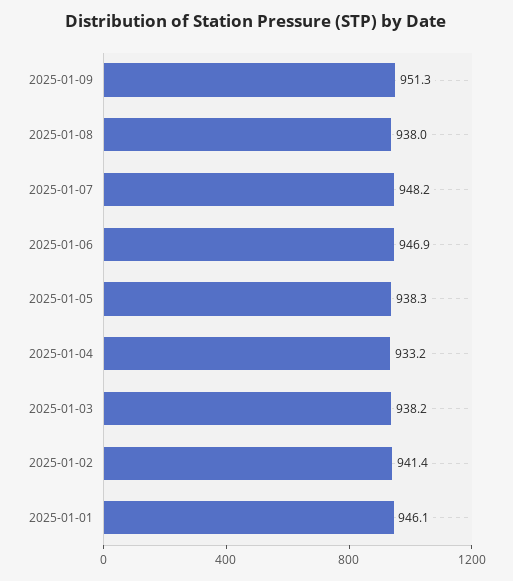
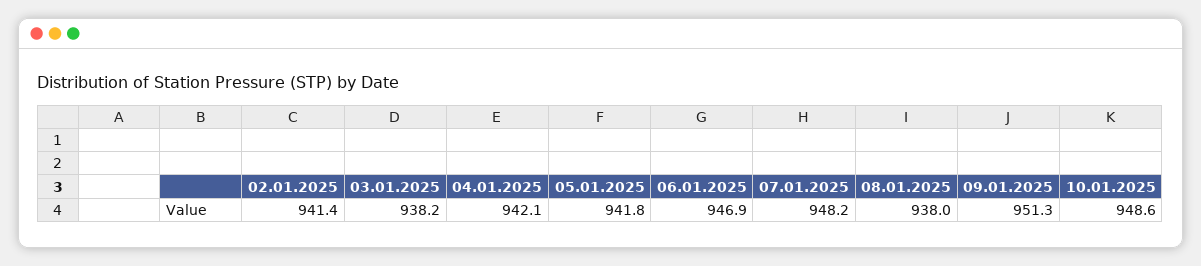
2025-01-05: 938.3 -> 941.8
2025-01-04: 933.2 -> 942.1
2025-01-01: 946.1 -> none
10.01.2025: none -> 948.6

